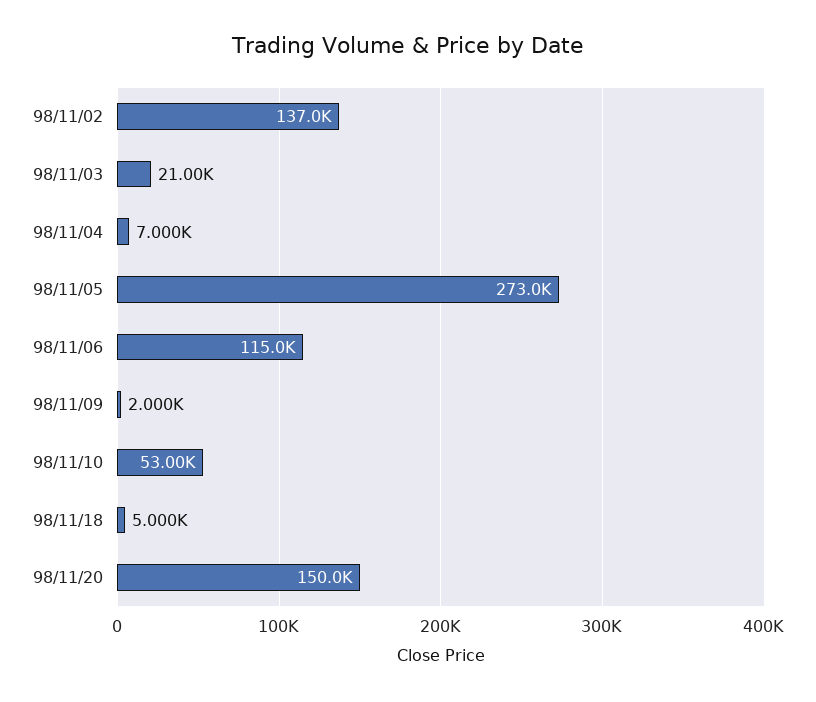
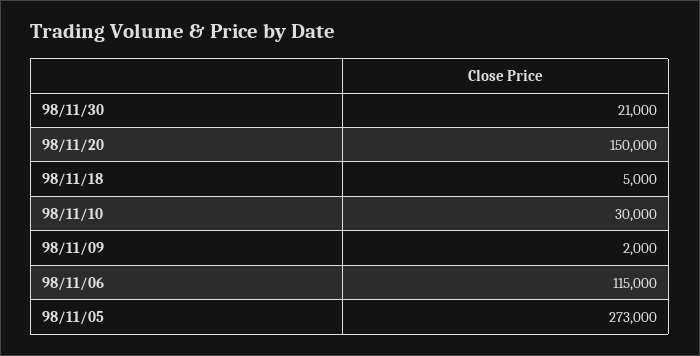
98/11/02: 137000 -> none
98/11/03: 21000 -> none
98/11/04: 7000 -> none
98/11/10: 53000 -> 30000
98/11/30: none -> 21000

